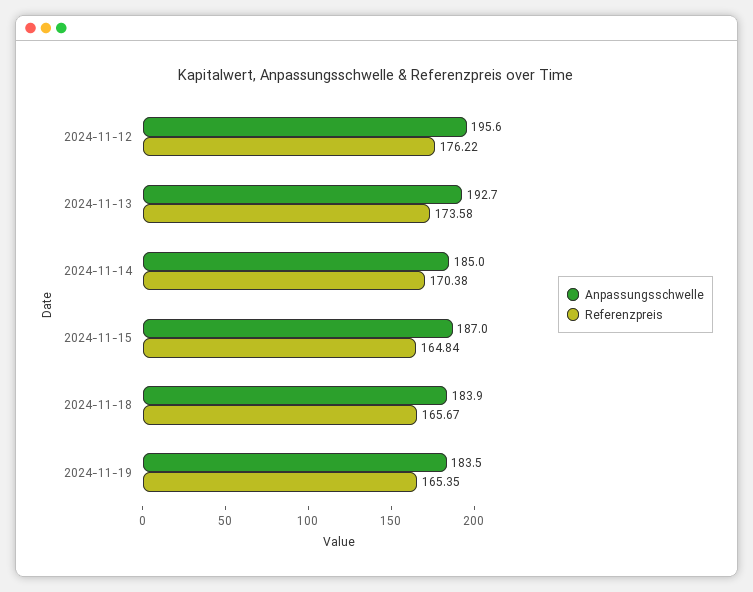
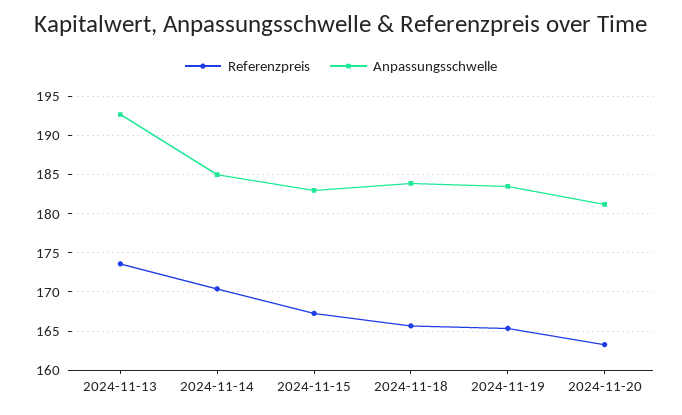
Anpassungsschwelle, 2024-11-12: 195.6 -> none
Referenzpreis, 2024-11-12: 176.22 -> none
Anpassungsschwelle, 2024-11-15: 187 -> 183
Referenzpreis, 2024-11-15: 164.84 -> 167
Referenzpreis, 2024-11-20: none -> 163
Anpassungsschwelle, 2024-11-20: none -> 181

